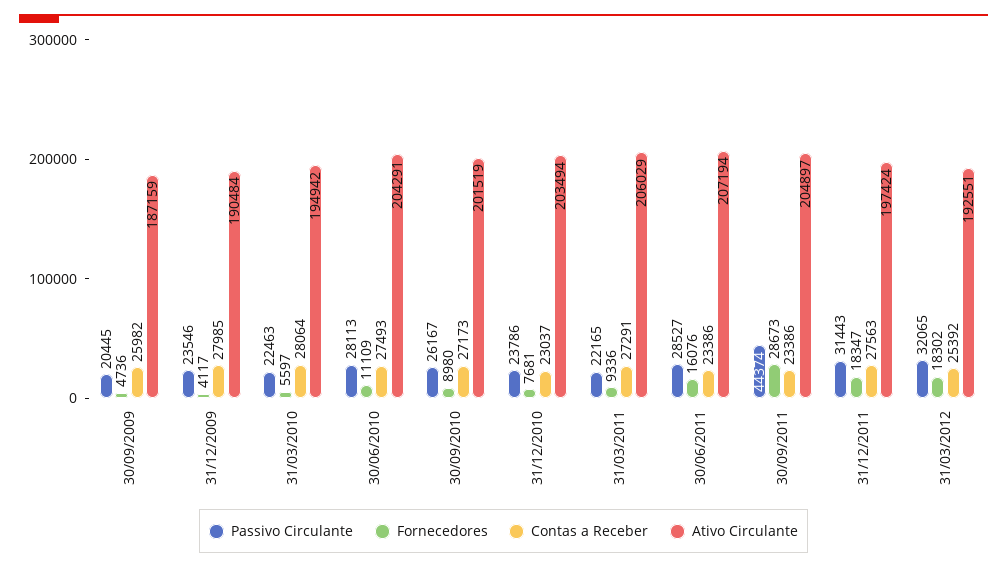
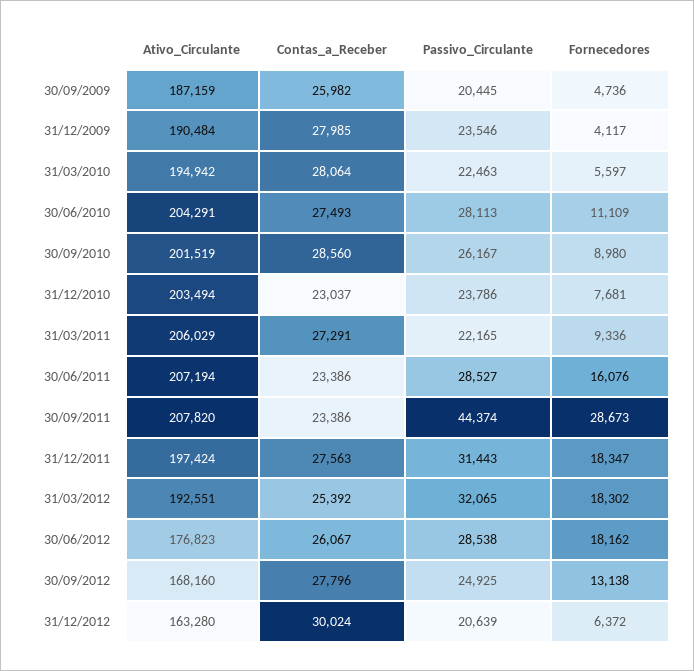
Contas a Receber, 30/09/2010: 27173 -> 28560
Ativo Circulante, 30/09/2011: 204897 -> 207820
Ativo Circulante, 30/06/2012: none -> 176823
Contas a Receber, 30/06/2012: none -> 26067
Passivo Circulante, 30/06/2012: none -> 28538
Fornecedores, 30/06/2012: none -> 18162
Ativo Circulante, 30/09/2012: none -> 168160
Contas a Receber, 30/09/2012: none -> 27796
Passivo Circulante, 30/09/2012: none -> 24925
Fornecedores, 30/09/2012: none -> 13138
Ativo Circulante, 31/12/2012: none -> 163280
Contas a Receber, 31/12/2012: none -> 30024
Passivo Circulante, 31/12/2012: none -> 20639
Fornecedores, 31/12/2012: none -> 6372

